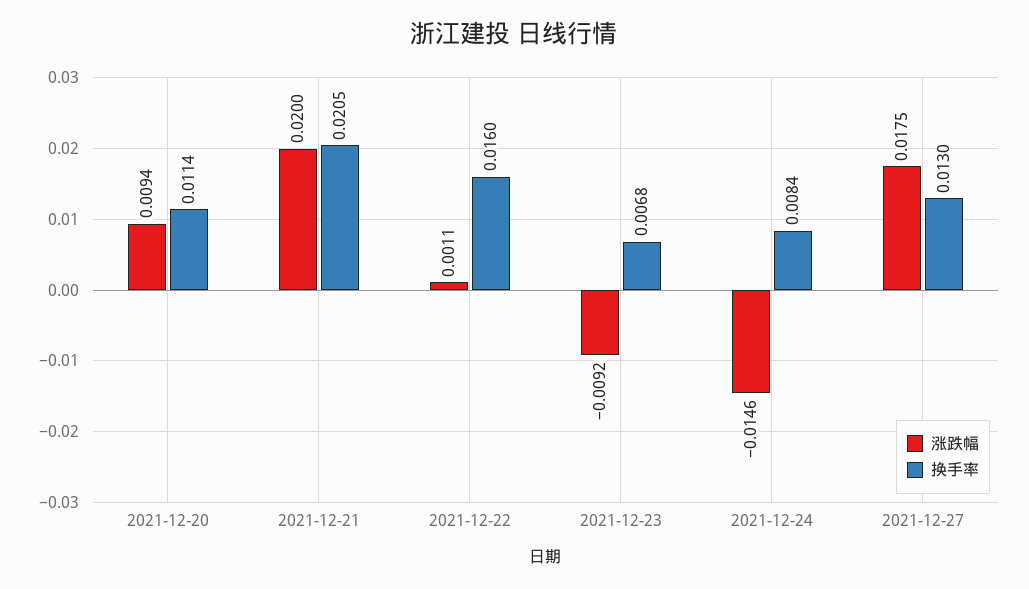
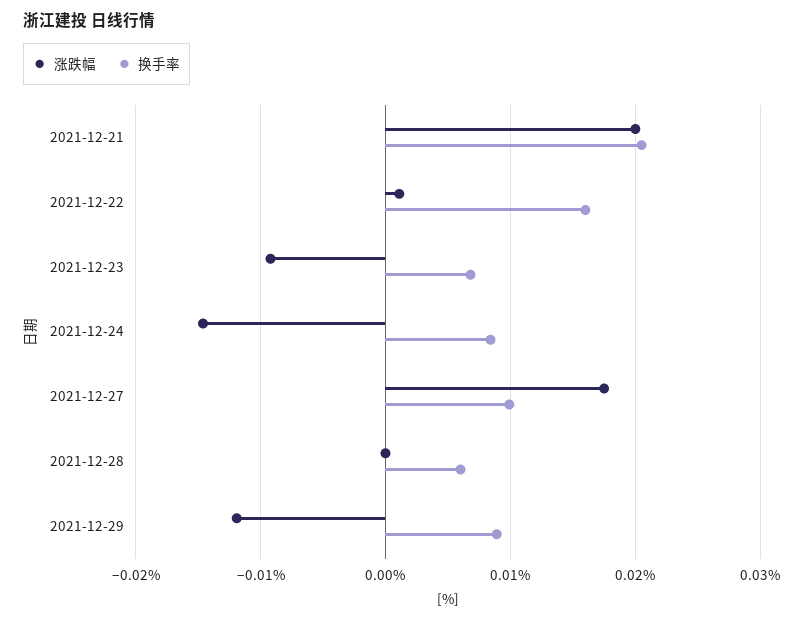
涨跌幅, 2021-12-20: 0.0094 -> none
换手率, 2021-12-20: 0.0114 -> none
换手率, 2021-12-27: 0.013 -> 0.01
涨跌幅, 2021-12-28: none -> 0
换手率, 2021-12-28: none -> 0.006
涨跌幅, 2021-12-29: none -> -0.012
换手率, 2021-12-29: none -> 0.009

